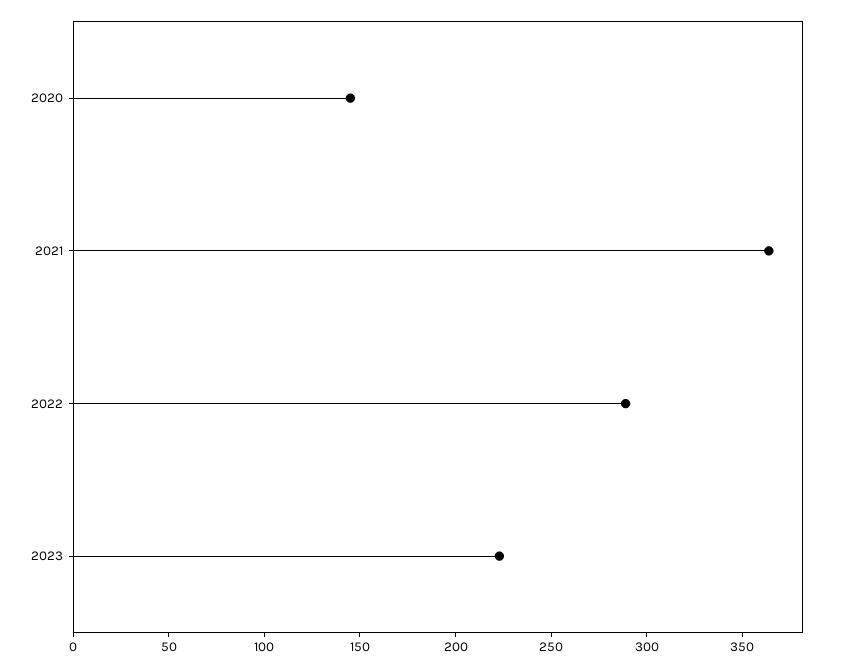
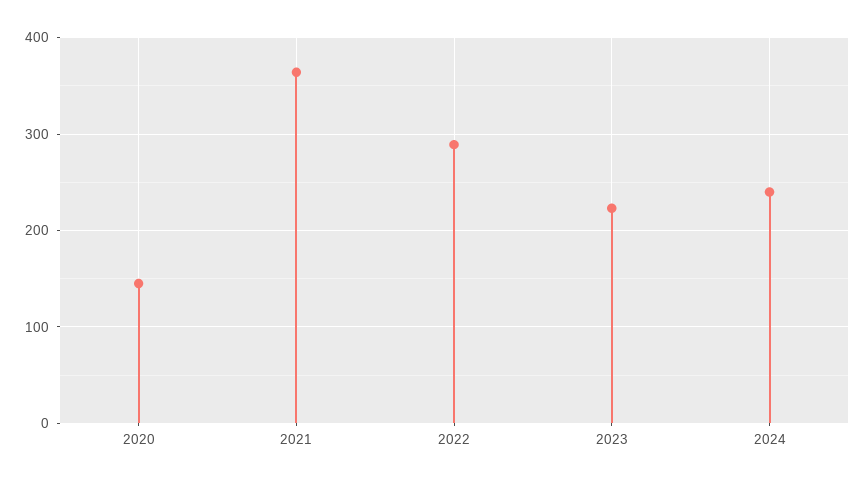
2024: none -> 240

